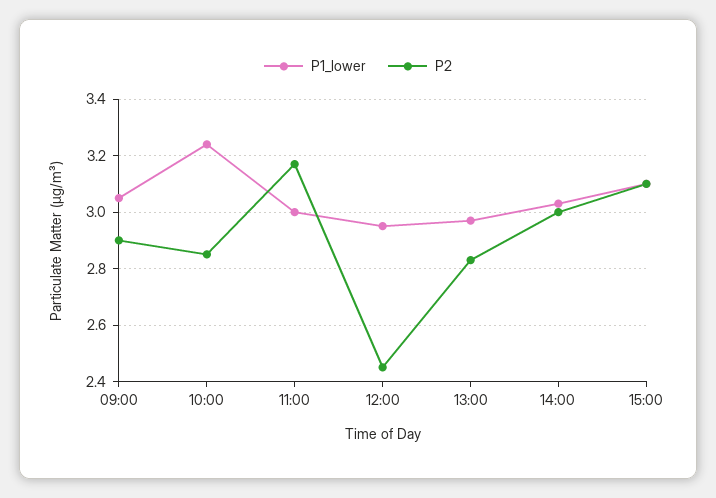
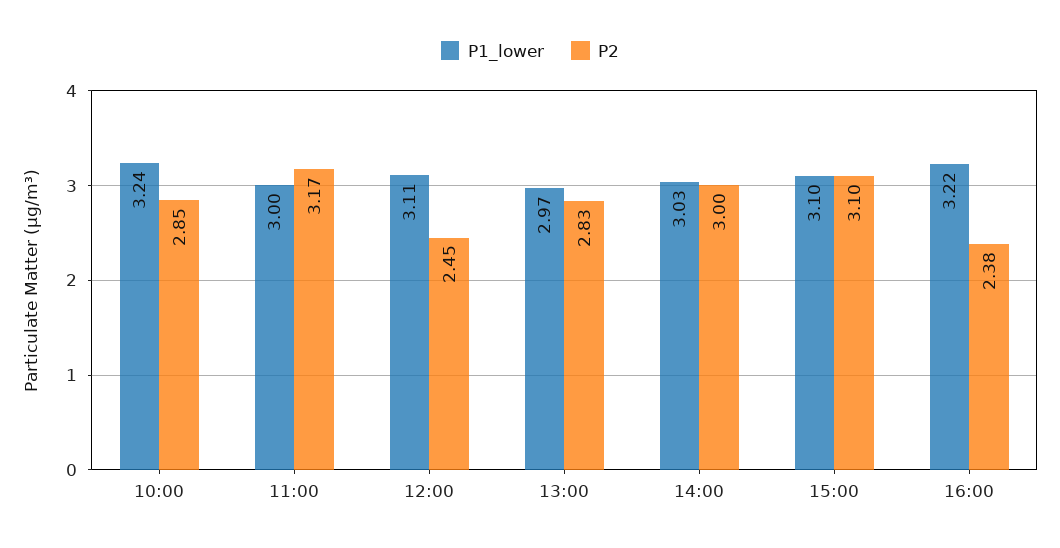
P1_lower, 09:00: 3.05 -> none
P2, 09:00: 2.9 -> none
P1_lower, 12:00: 2.95 -> 3.11
P1_lower, 16:00: none -> 3.22
P2, 16:00: none -> 2.38

